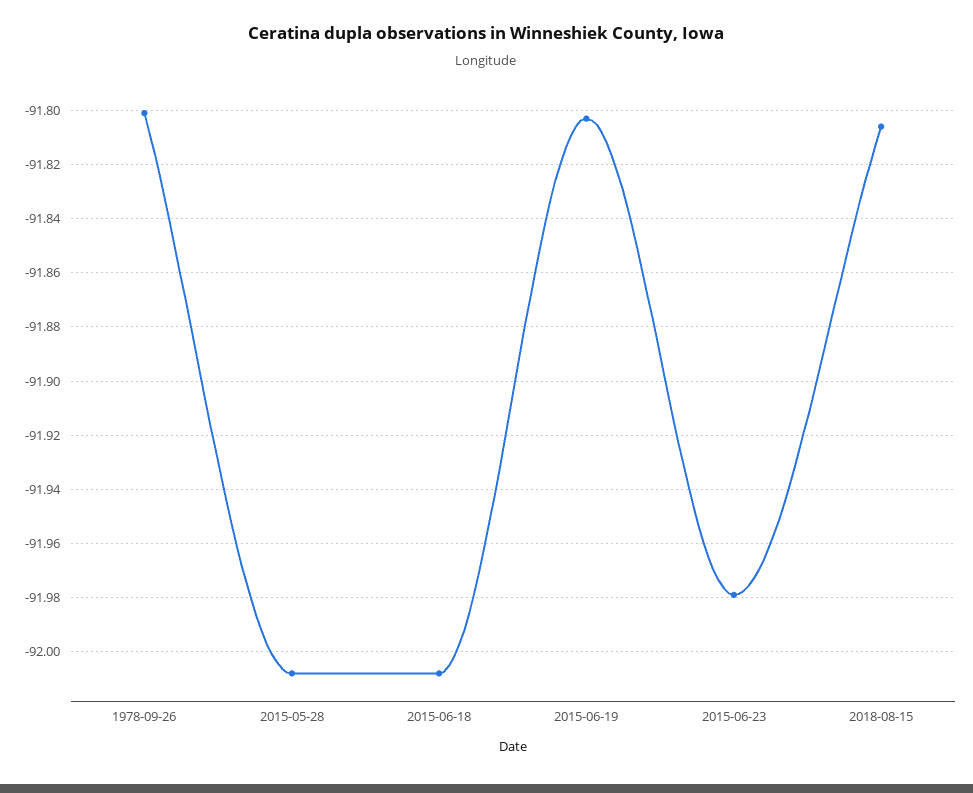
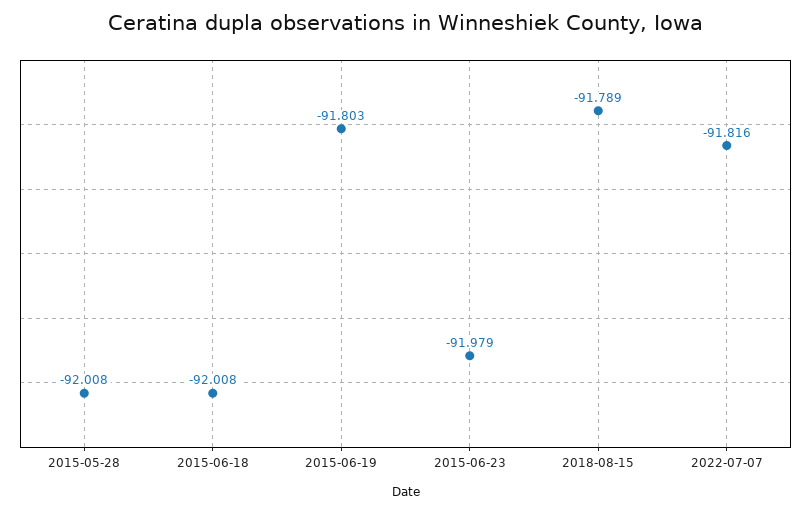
1978-09-26: -91.8 -> none
2018-08-15: -91.805 -> -91.789
2022-07-07: none -> -91.816

